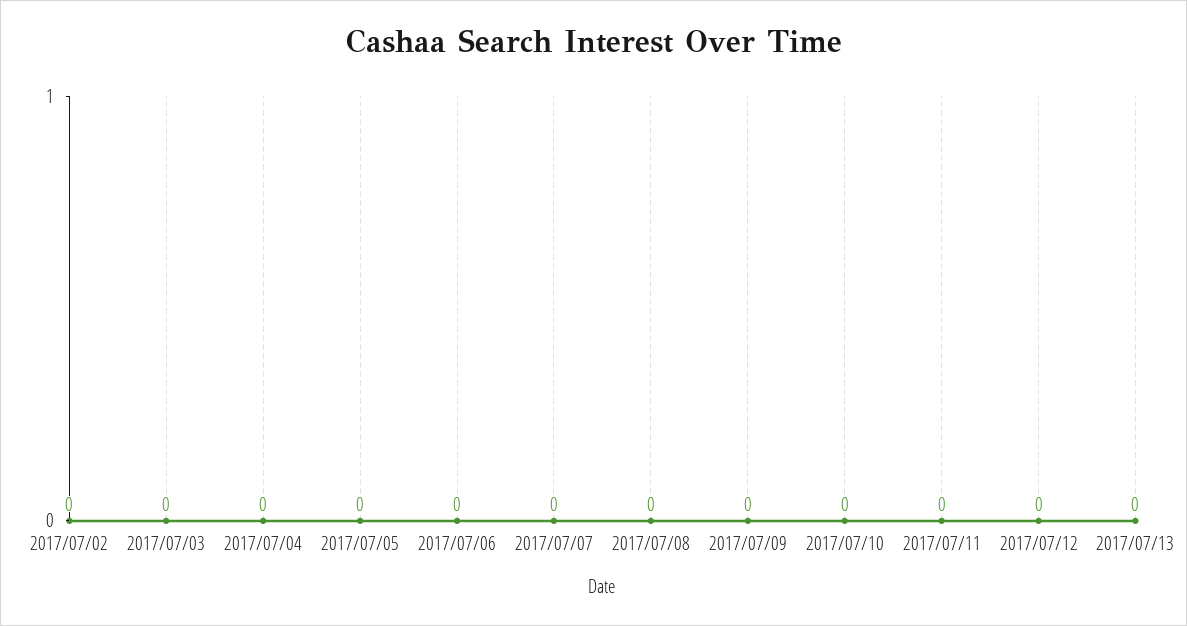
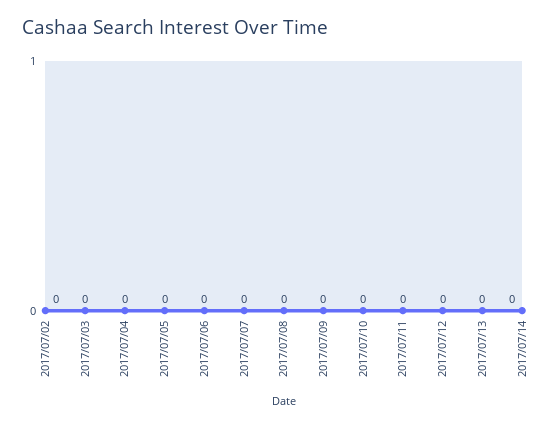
2017/07/14: none -> 0

